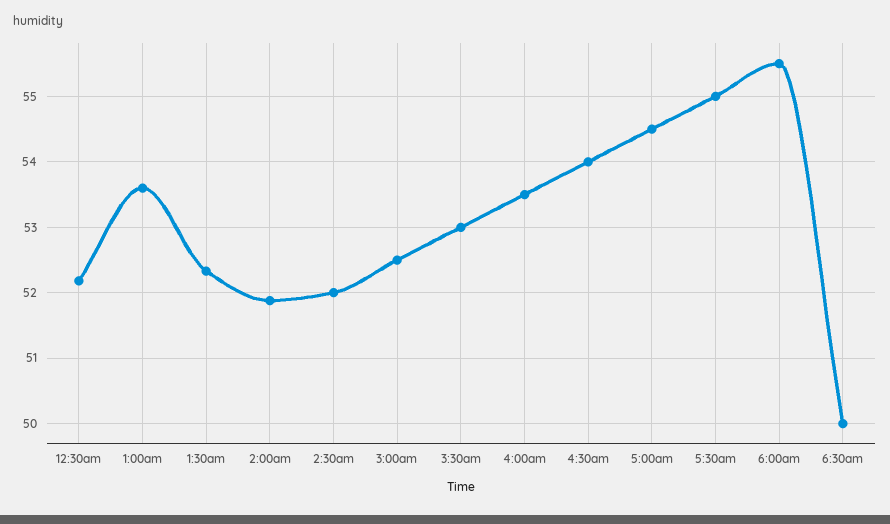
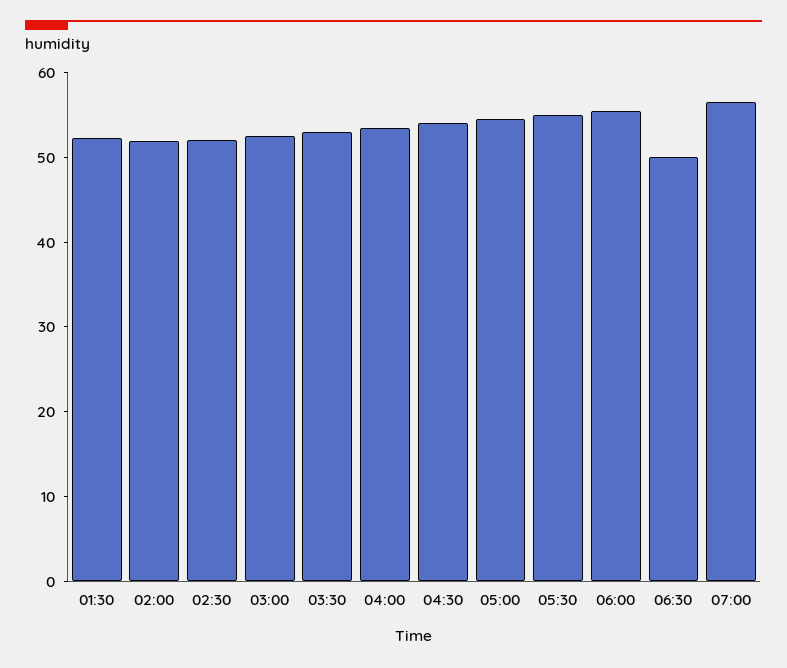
12:30am: 52.2 -> none
1:00am: 53.6 -> none
07:00: none -> 56

